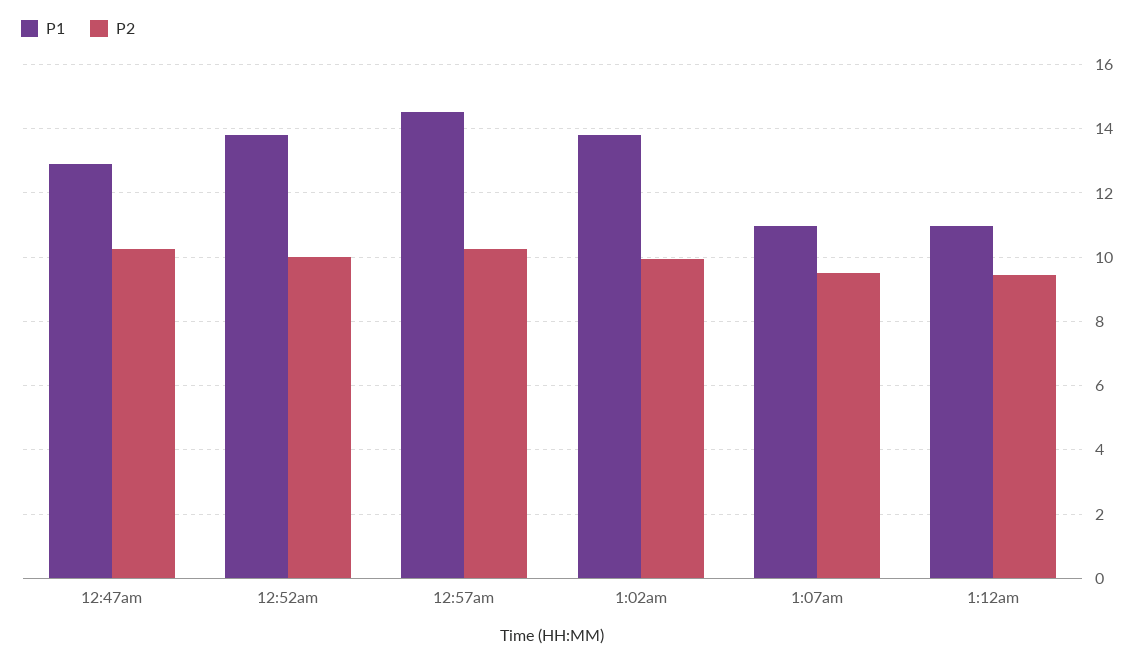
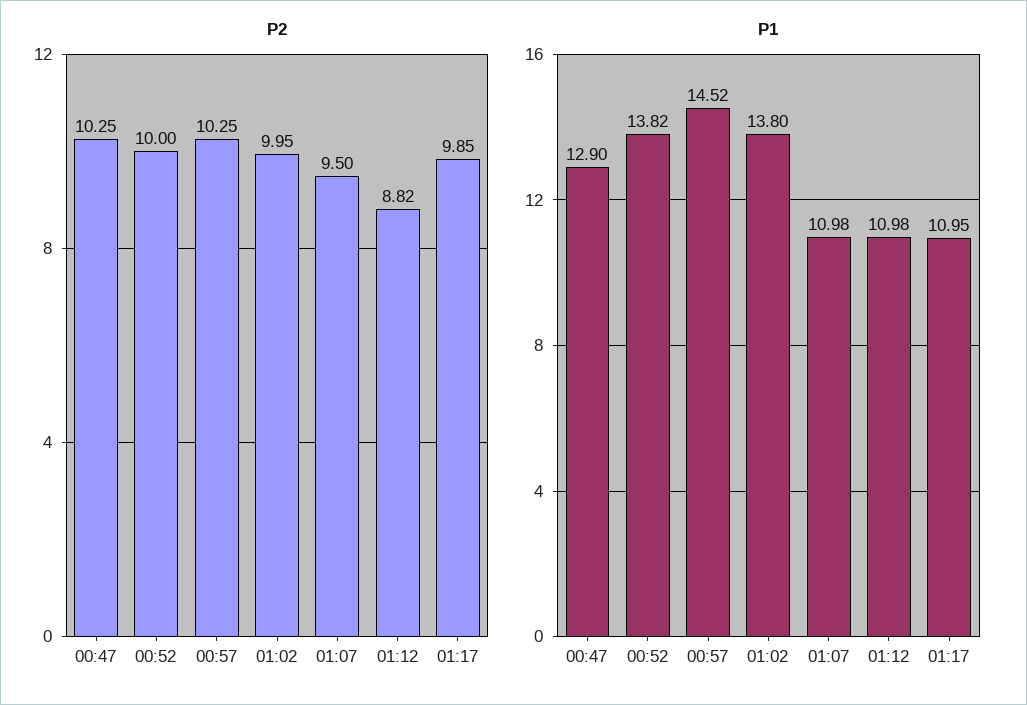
P2, 1:12am: 9.4 -> 8.82
P2, 01:17: none -> 9.85
P1, 01:17: none -> 10.95

